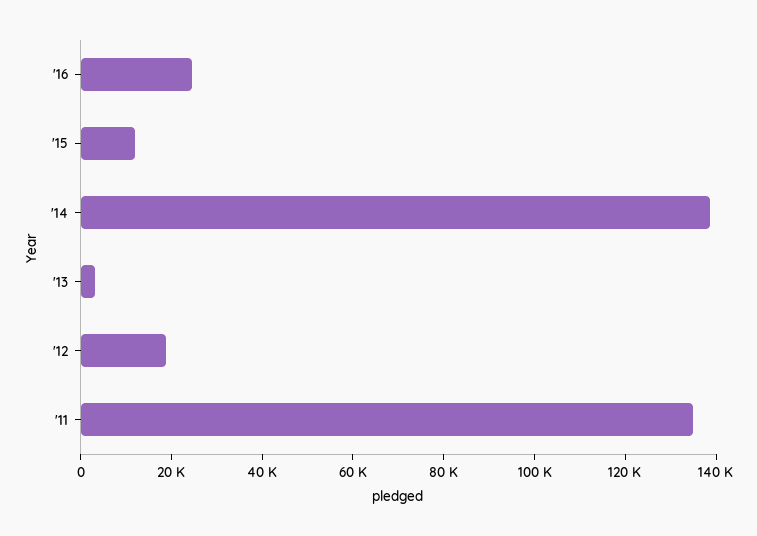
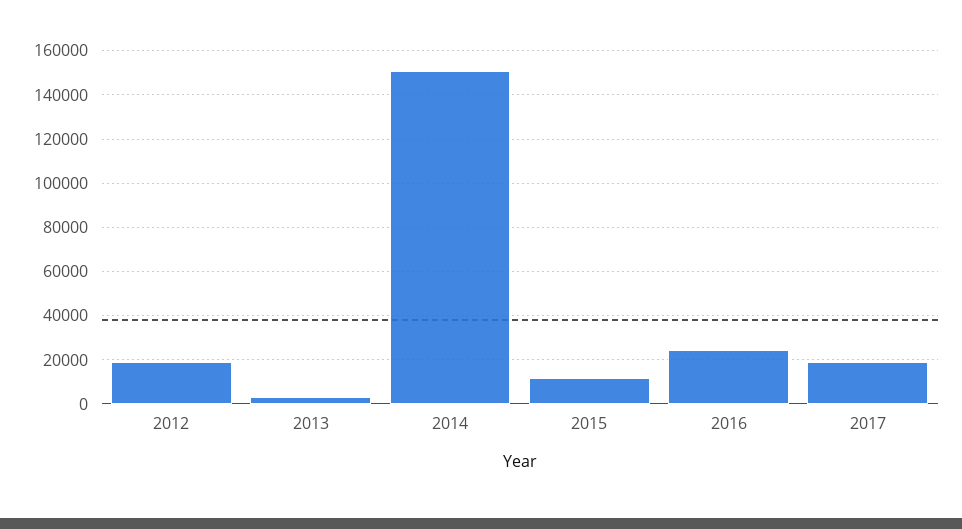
'14: 140000 -> 150000
'11: 135000 -> none
2017: none -> 20000

